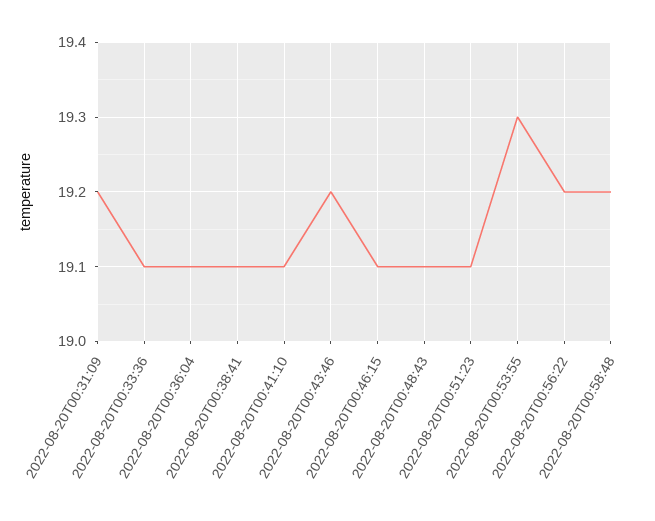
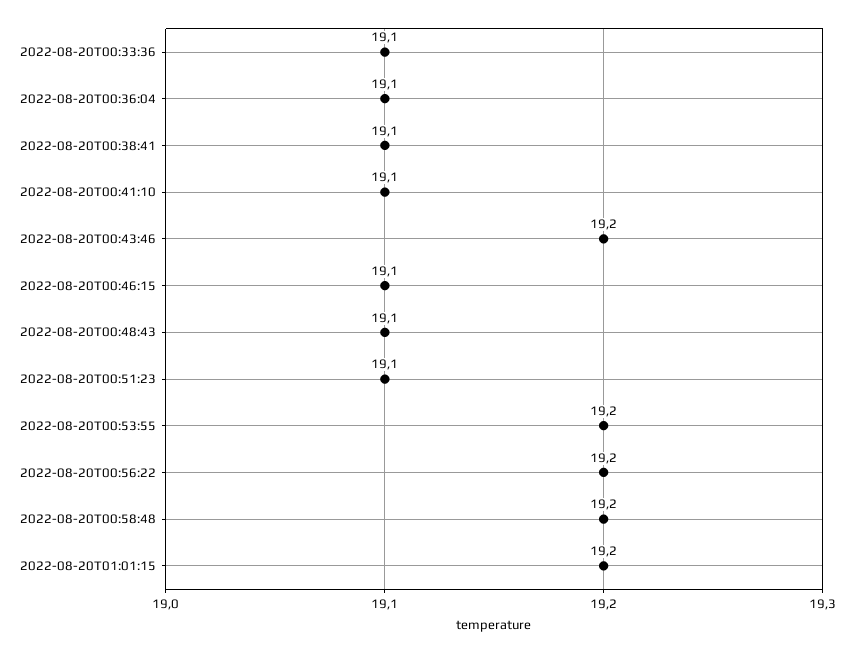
2022-08-20T00:31:09: 19.2 -> none
2022-08-20T00:53:55: 19.3 -> 19.2
2022-08-20T01:01:15: none -> 19.2

